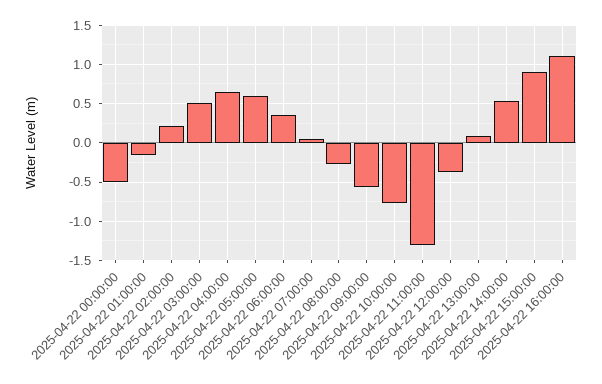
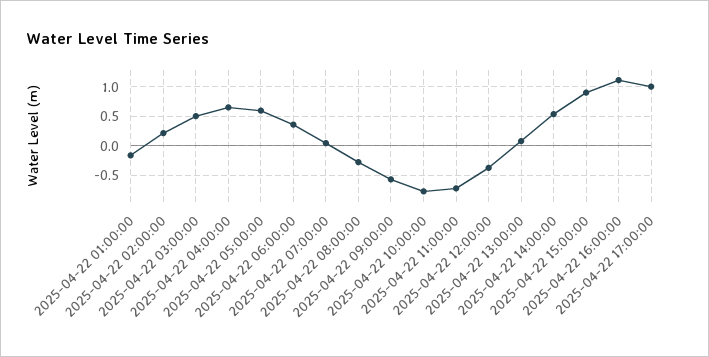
2025-04-22 00:00:00: -0.5 -> none
2025-04-22 11:00:00: -1.3 -> -0.75
2025-04-22 17:00:00: none -> 1

